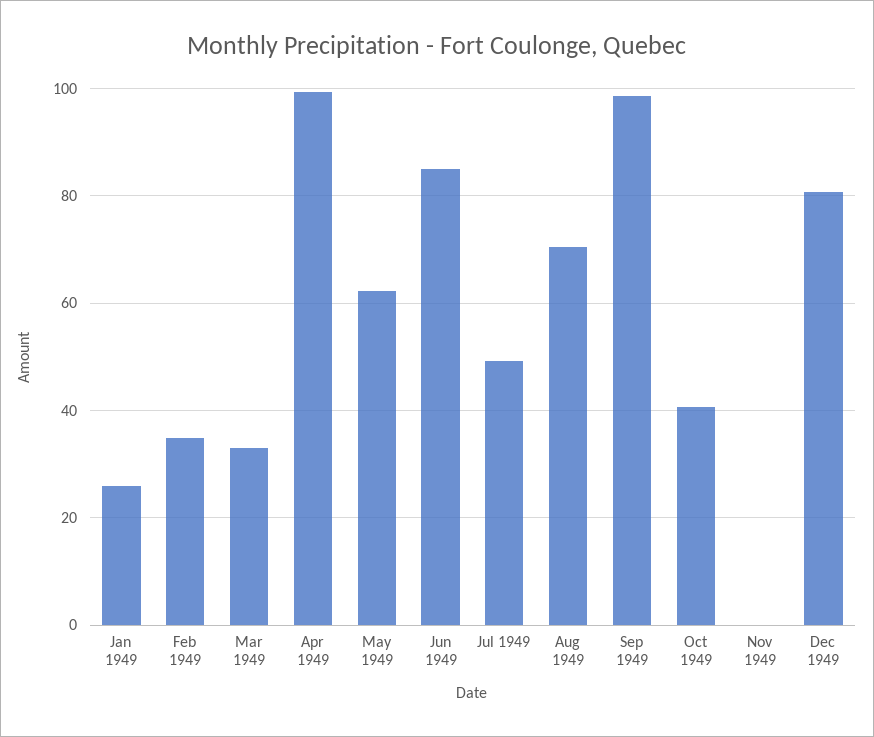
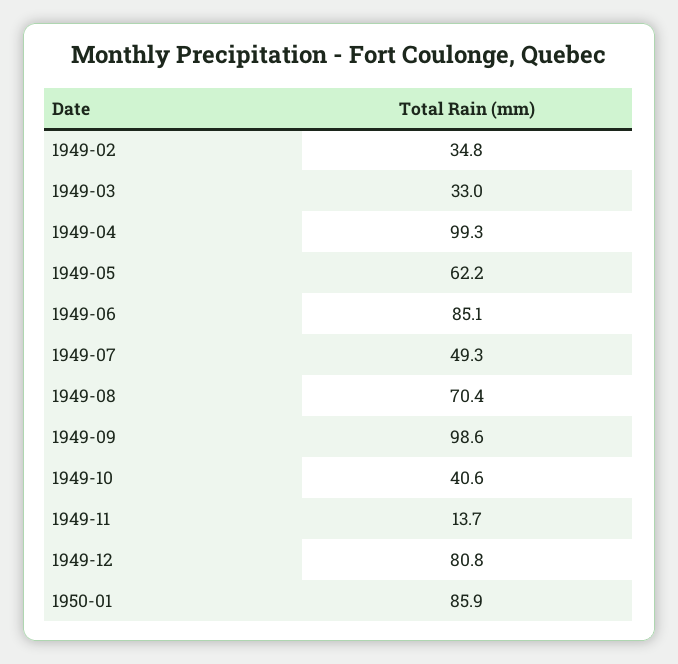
Jan 1949: 26 -> none
Nov 1949: 0 -> 13.7
1950-01: none -> 85.9

